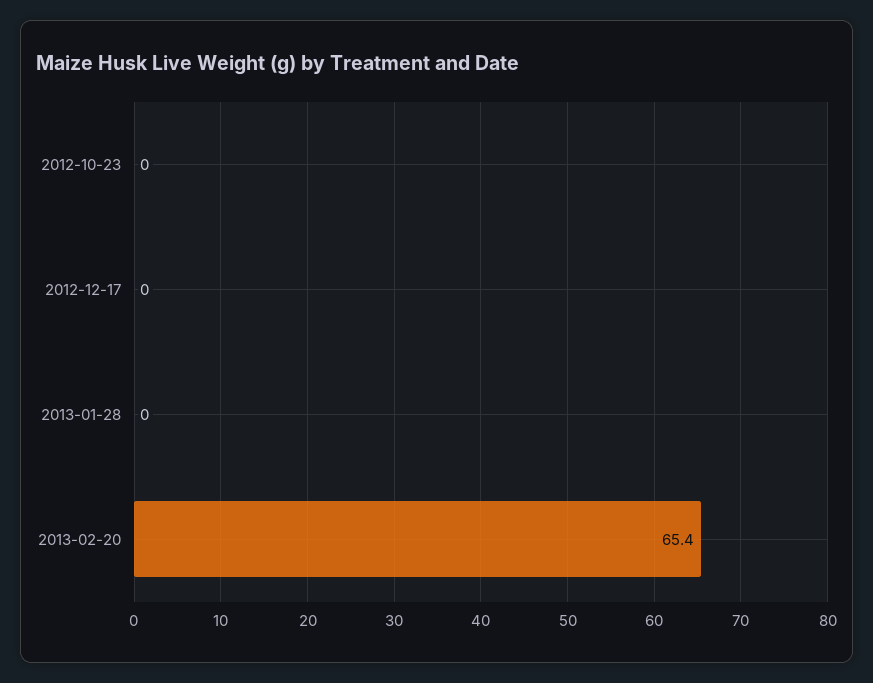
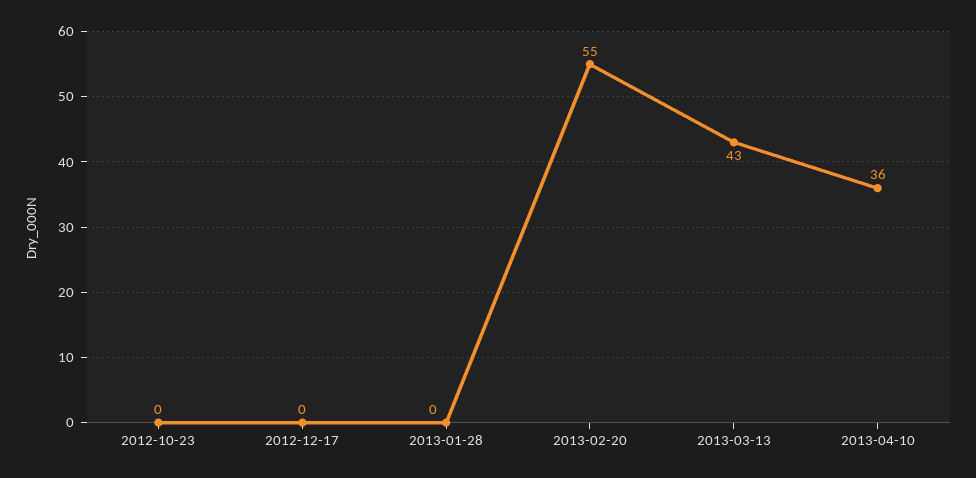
2013-02-20: 65.4 -> 55
2013-03-13: none -> 43
2013-04-10: none -> 36

